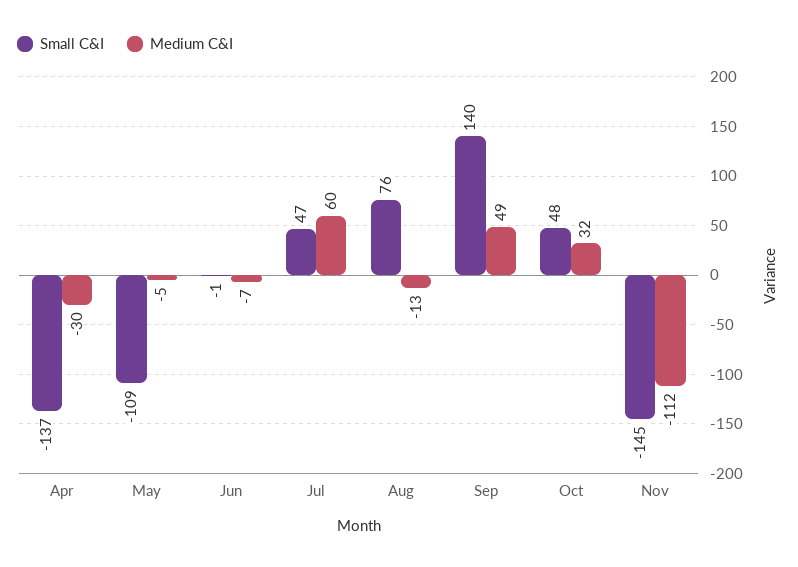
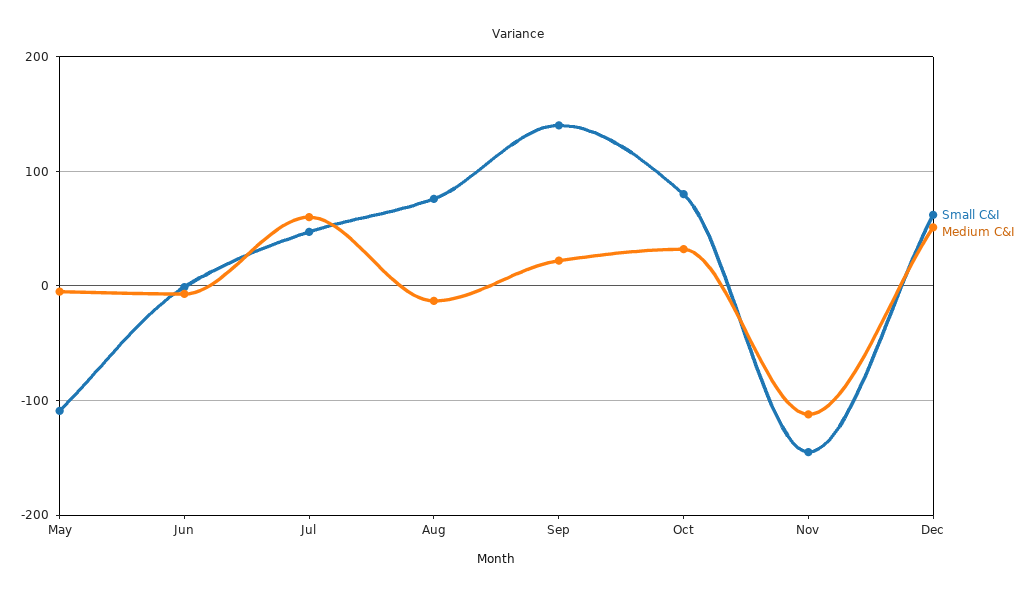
Small C&I, Apr: -137 -> none
Medium C&I, Apr: -30 -> none
Medium C&I, Sep: 49 -> 20
Small C&I, Oct: 48 -> 80
Small C&I, Dec: none -> 60
Medium C&I, Dec: none -> 50

